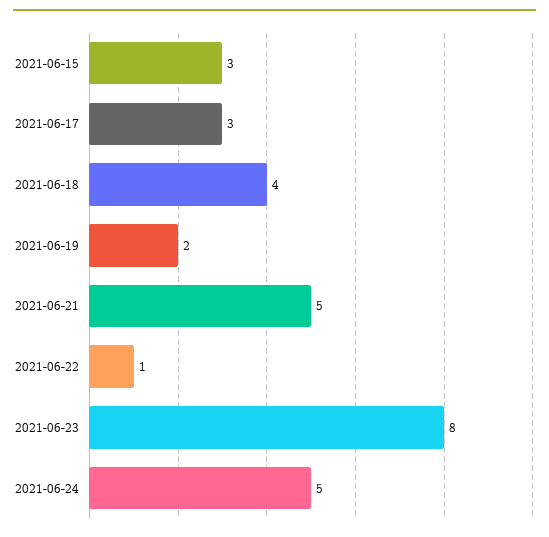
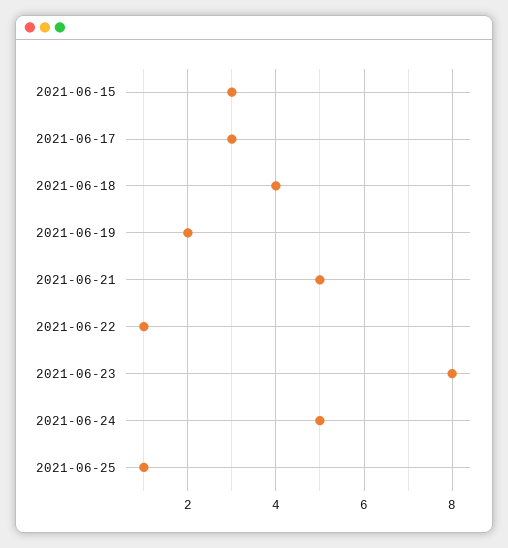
2021-06-25: none -> 1

